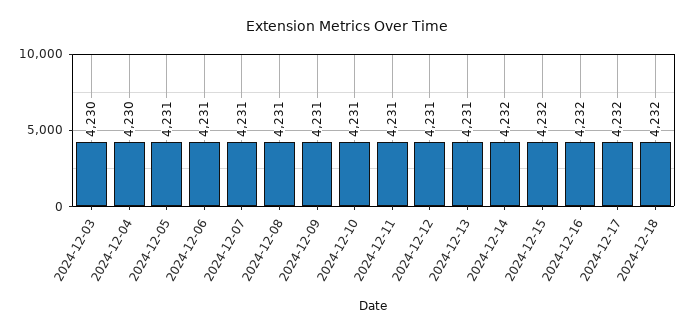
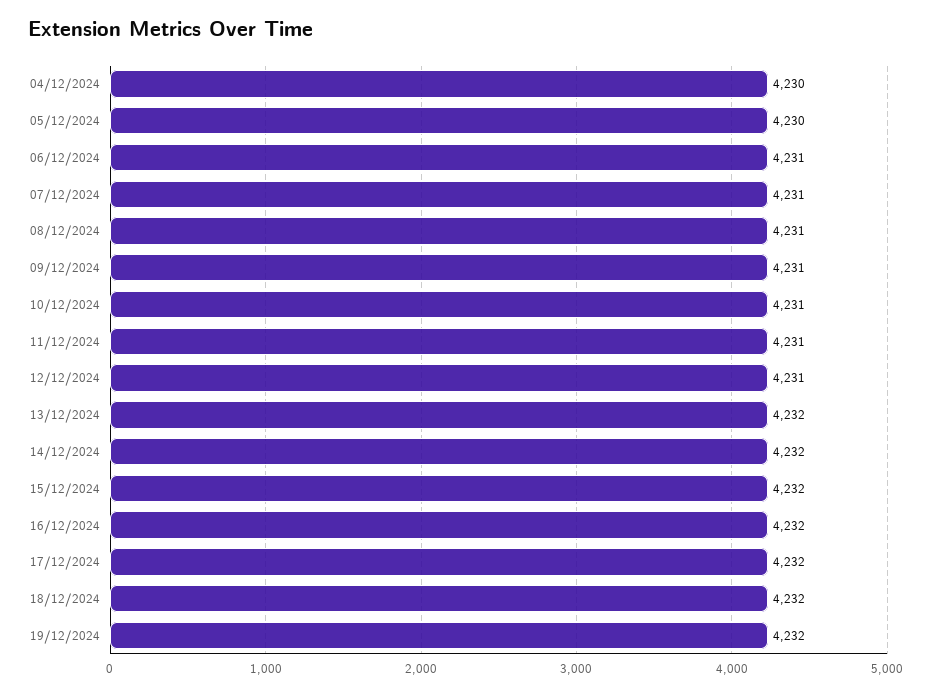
2024-12-03: 4230 -> none
2024-12-05: 4231 -> 4230
2024-12-13: 4231 -> 4232
19/12/2024: none -> 4232

